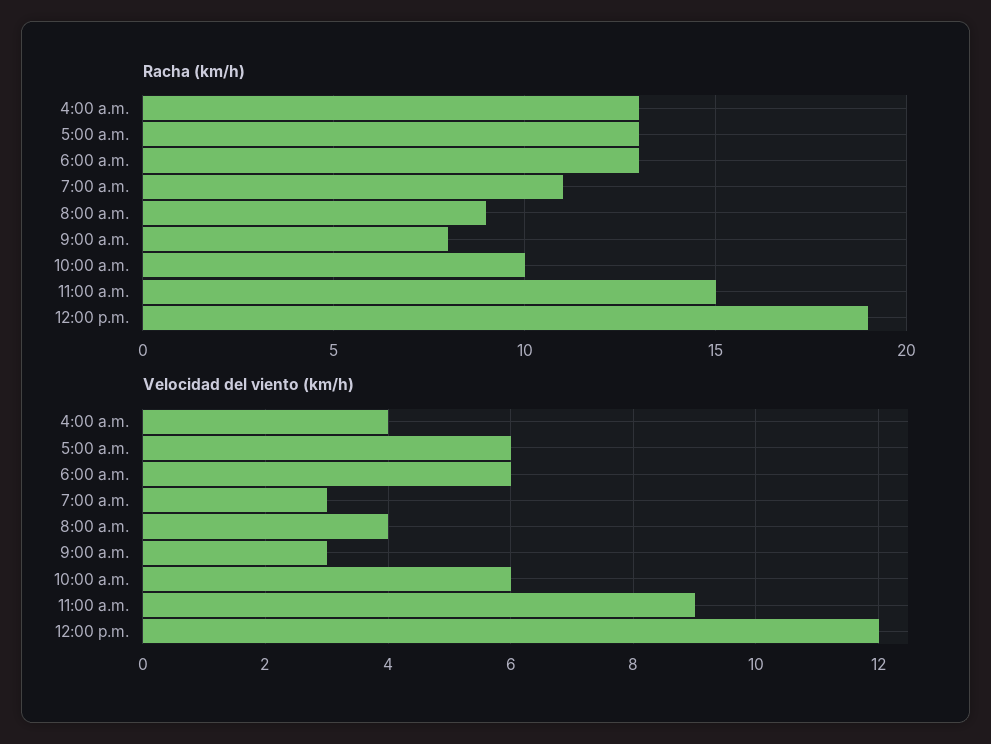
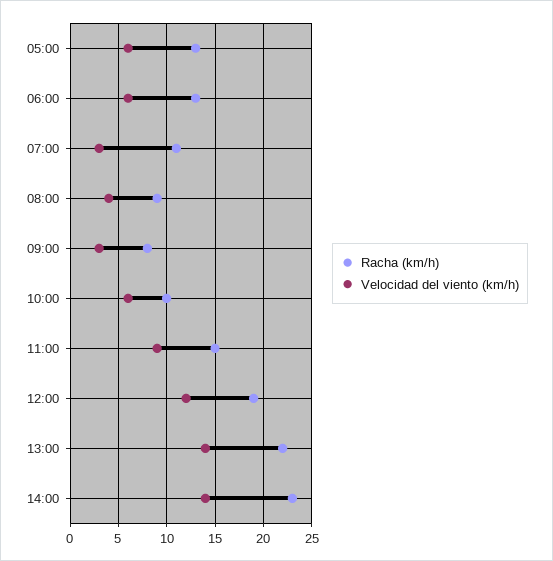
Racha (km/h), 4:00 a.m.: 13 -> none
Velocidad del viento (km/h), 4:00 a.m.: 4 -> none
Racha (km/h), 13:00: none -> 22
Velocidad del viento (km/h), 13:00: none -> 14
Racha (km/h), 14:00: none -> 23
Velocidad del viento (km/h), 14:00: none -> 14

